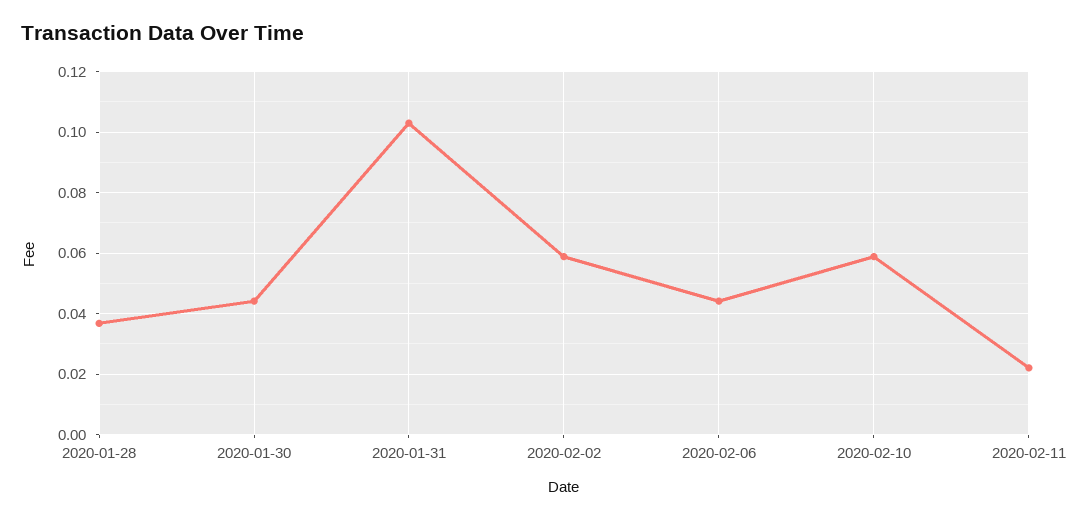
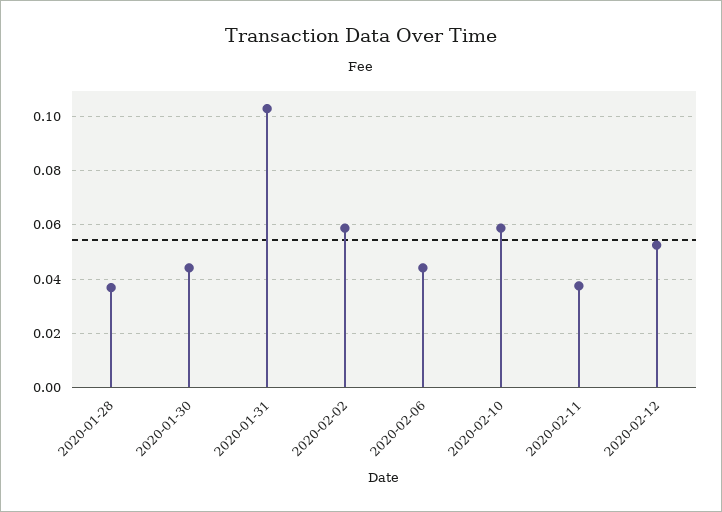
2020-02-11: 0.022 -> 0.0375
2020-02-12: none -> 0.0525

